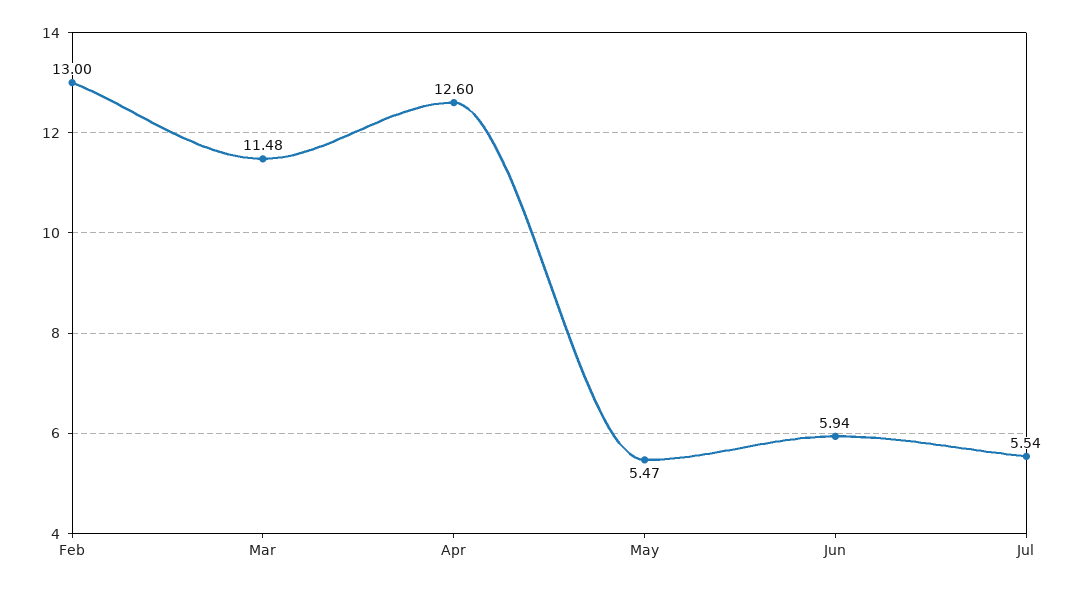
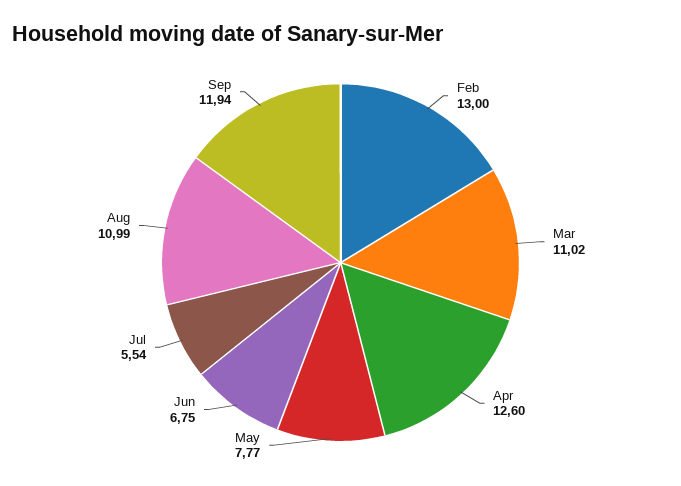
Mar: 11.48 -> 11.02
May: 5.47 -> 7.77
Jun: 5.94 -> 6.75
Aug: none -> 10.99
Sep: none -> 11.94

